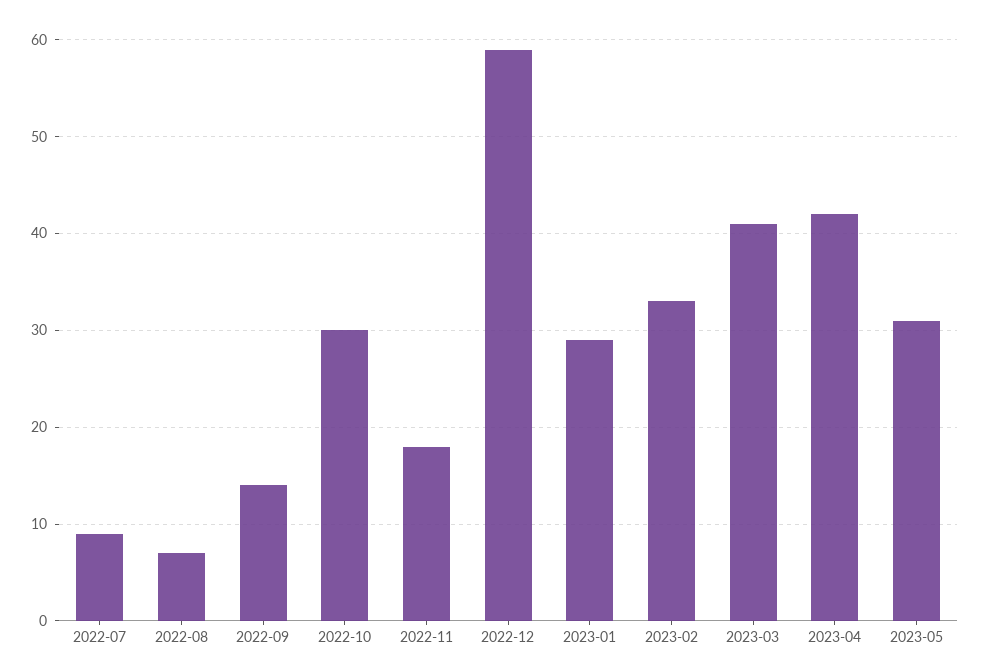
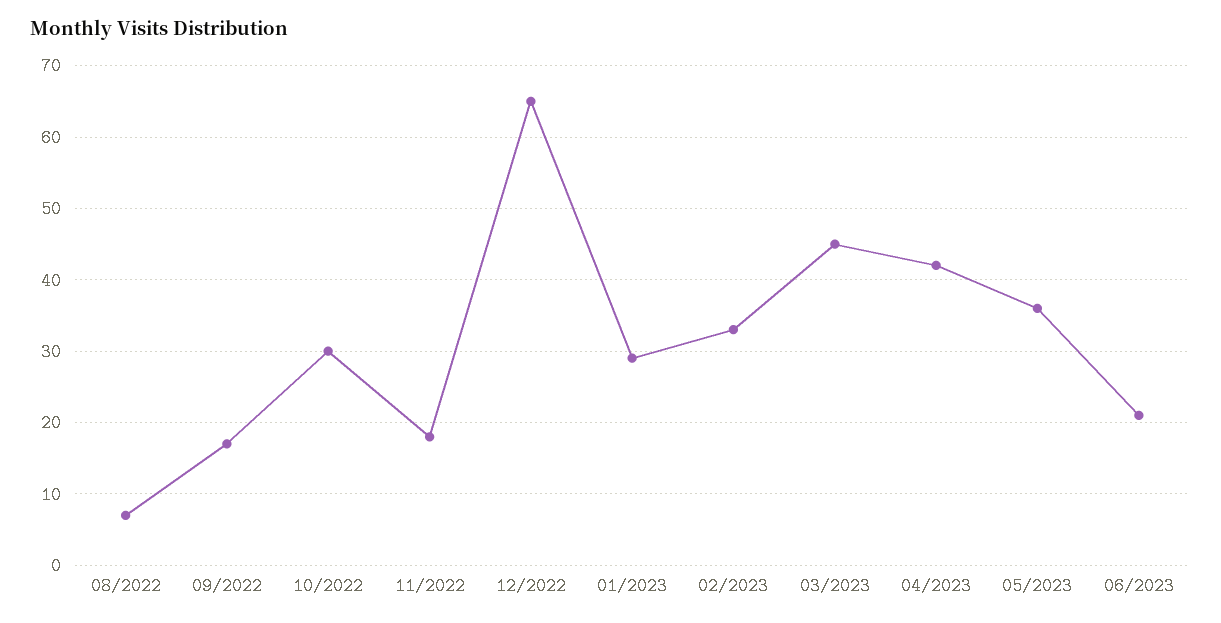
2022-07: 9 -> none
2022-09: 14 -> 17
2022-12: 59 -> 65
2023-03: 41 -> 45
2023-05: 31 -> 36
06/2023: none -> 21

